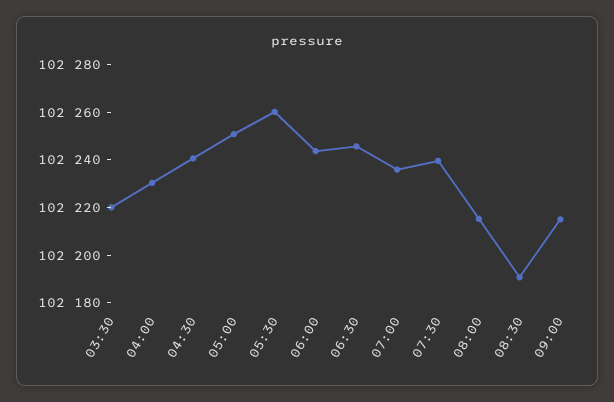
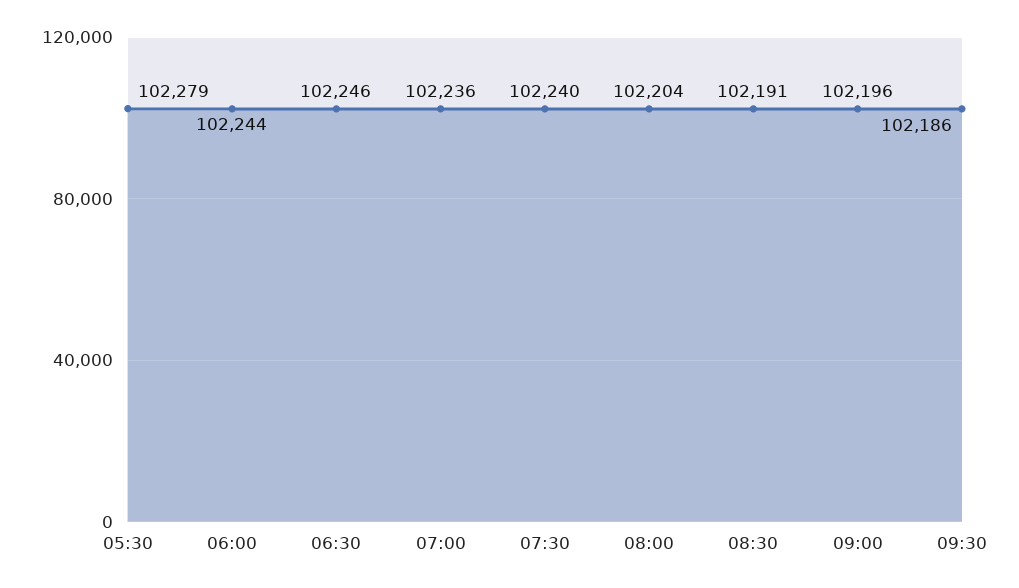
03:30: 102220 -> none
04:00: 102230 -> none
04:30: 102240 -> none
05:00: 102250 -> none
05:30: 102260 -> 102279
08:00: 102215 -> 102204
09:00: 102215 -> 102196
09:30: none -> 102186

